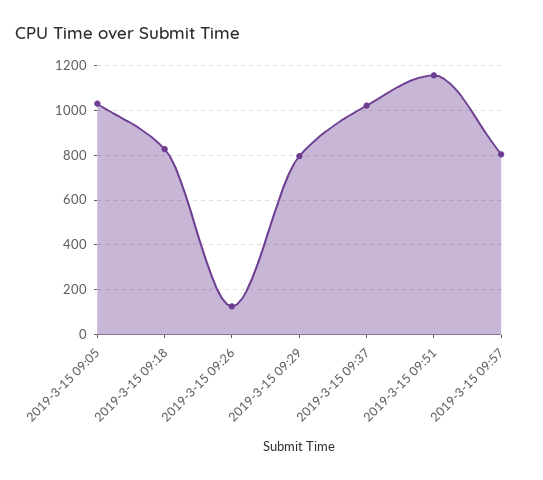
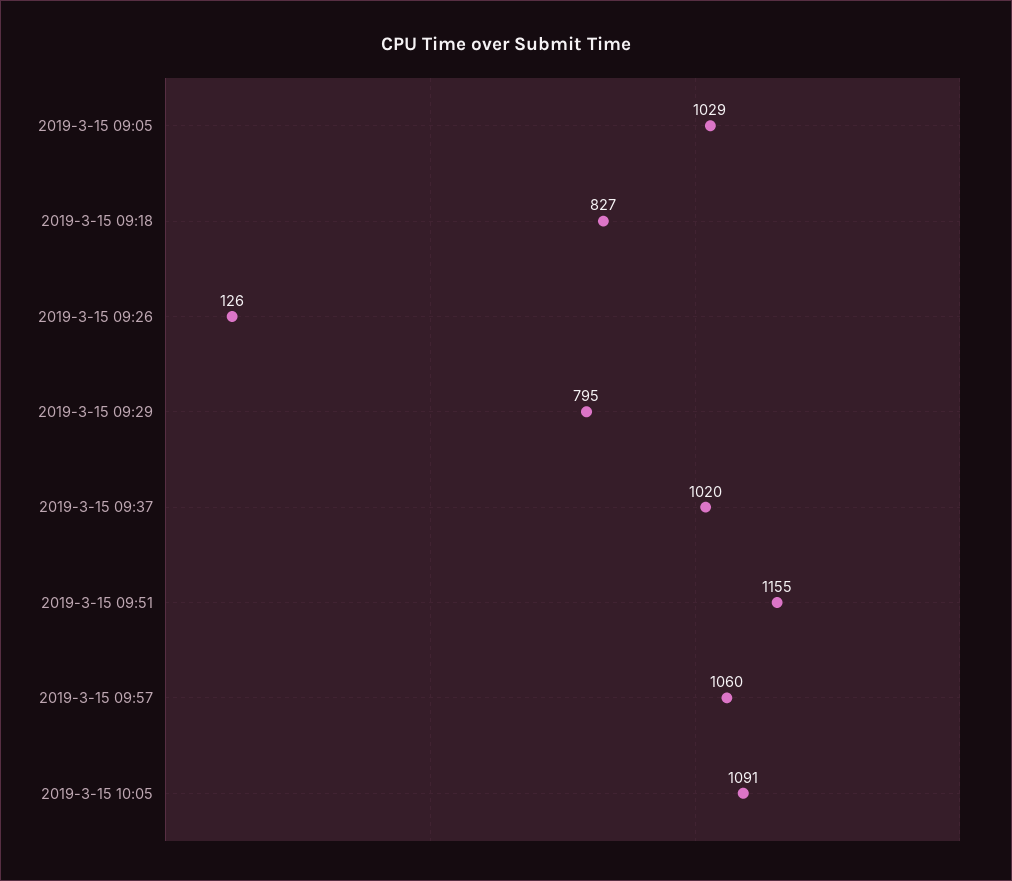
2019-3-15 09:57: 800 -> 1060
2019-3-15 10:05: none -> 1091

